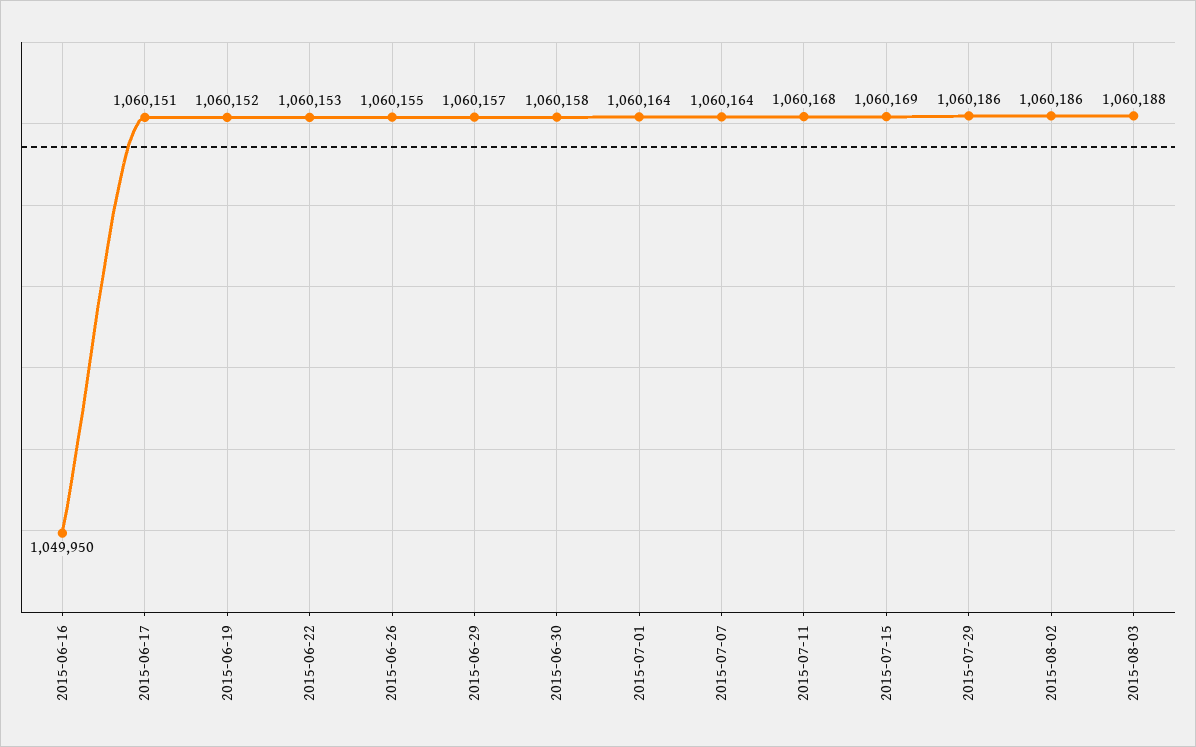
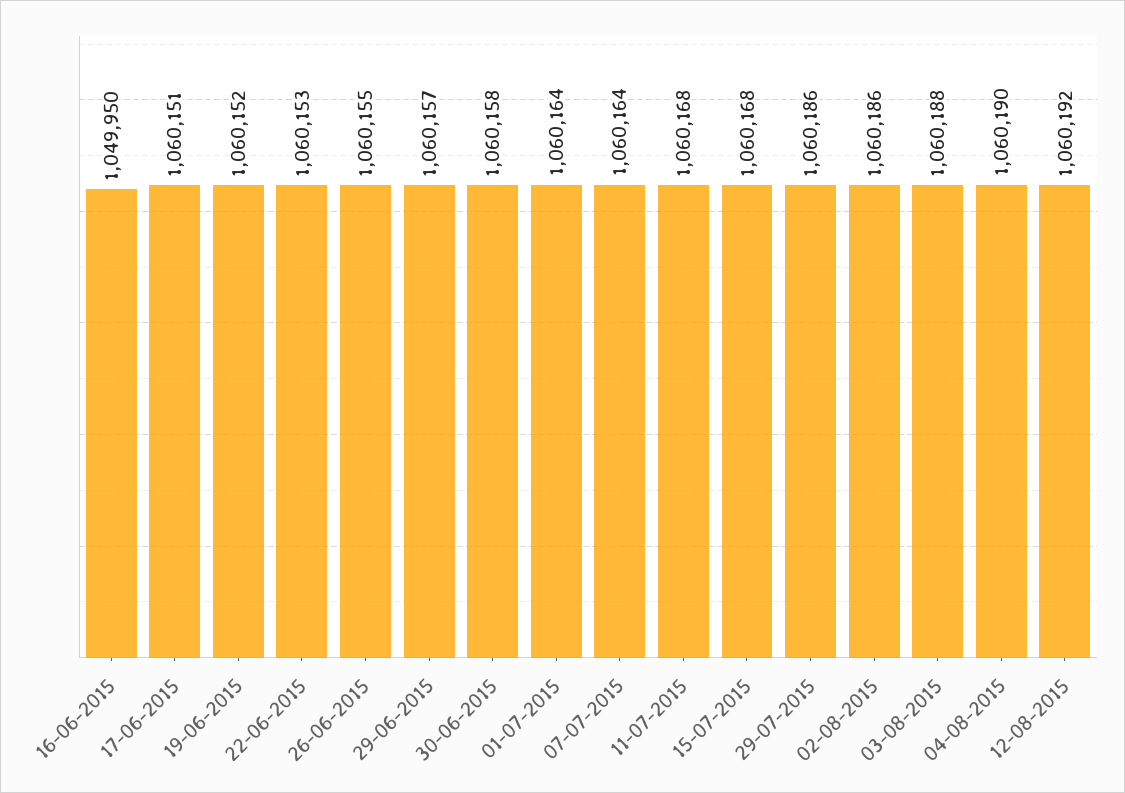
2015-07-15: 1060169 -> 1060168
04-08-2015: none -> 1060190
12-08-2015: none -> 1060192

